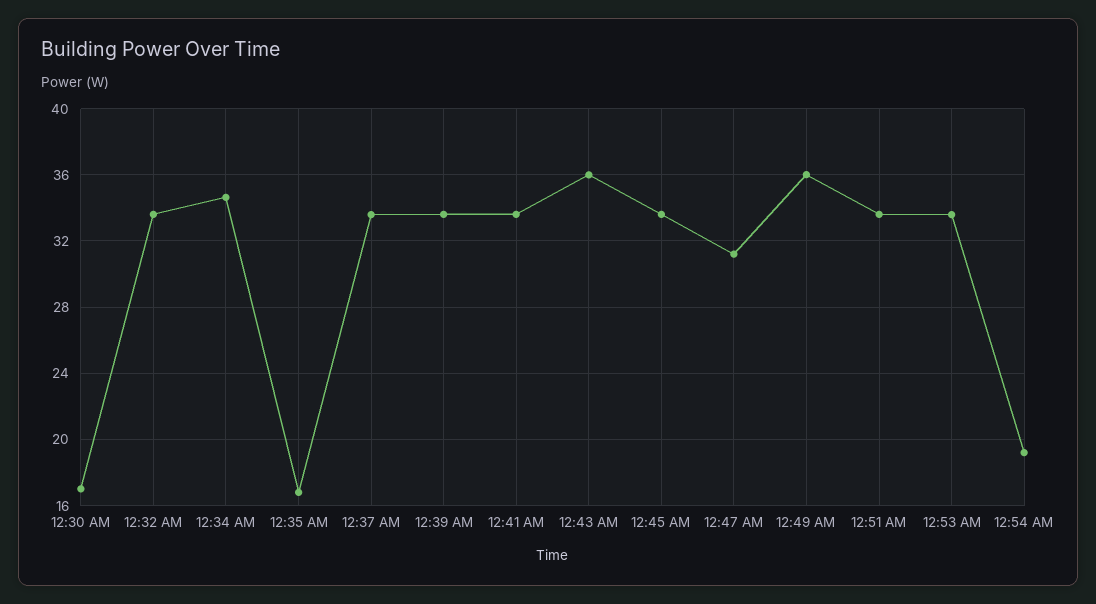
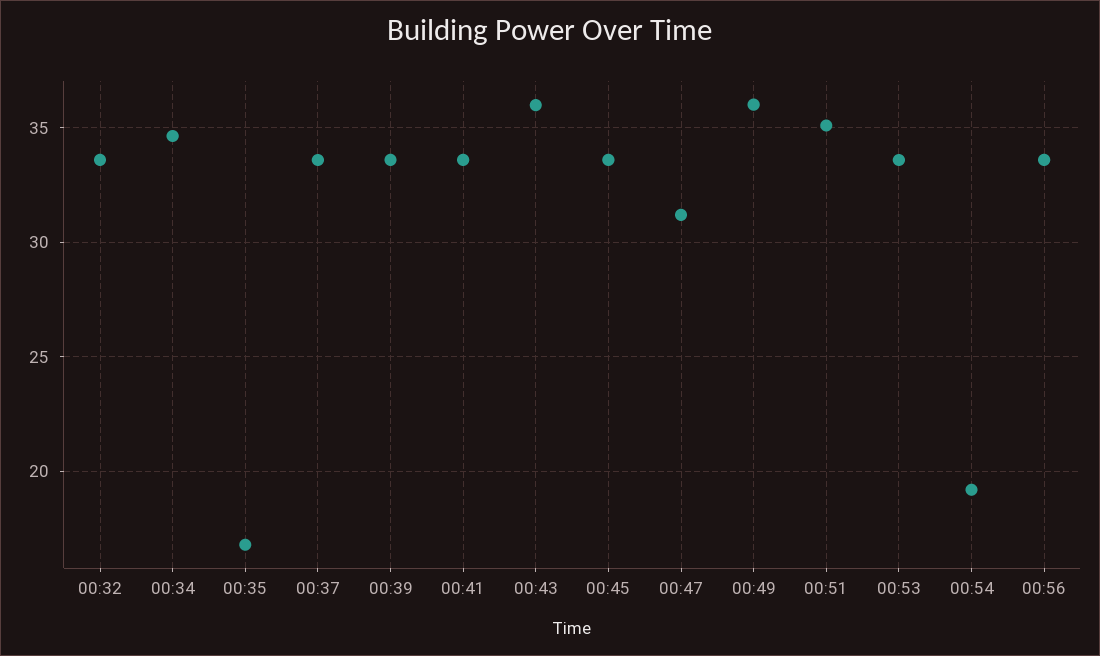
12:30 AM: 17 -> none
12:51 AM: 33.5 -> 35
00:56: none -> 33.5

